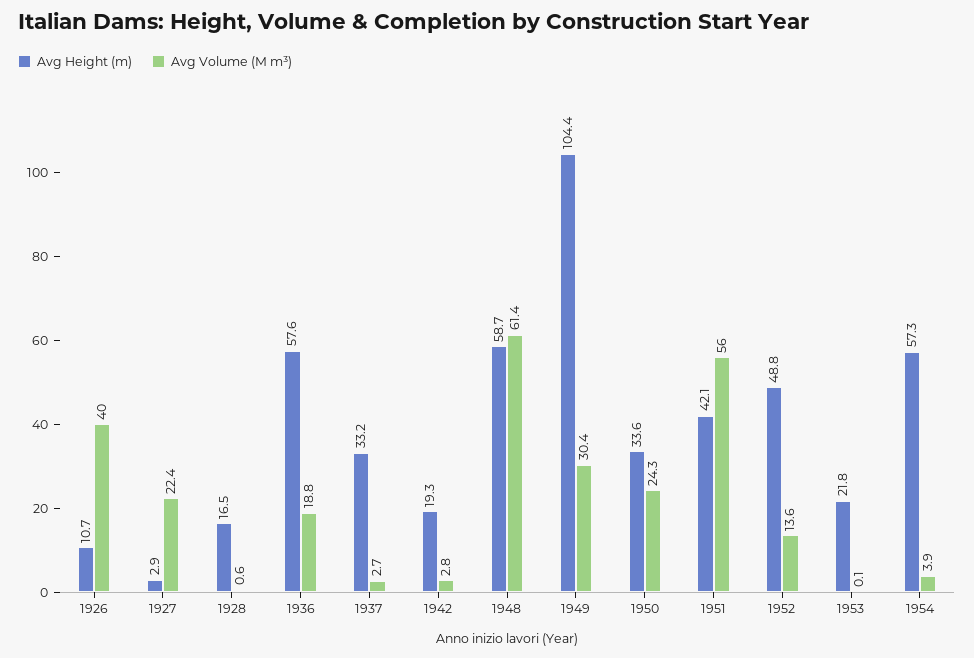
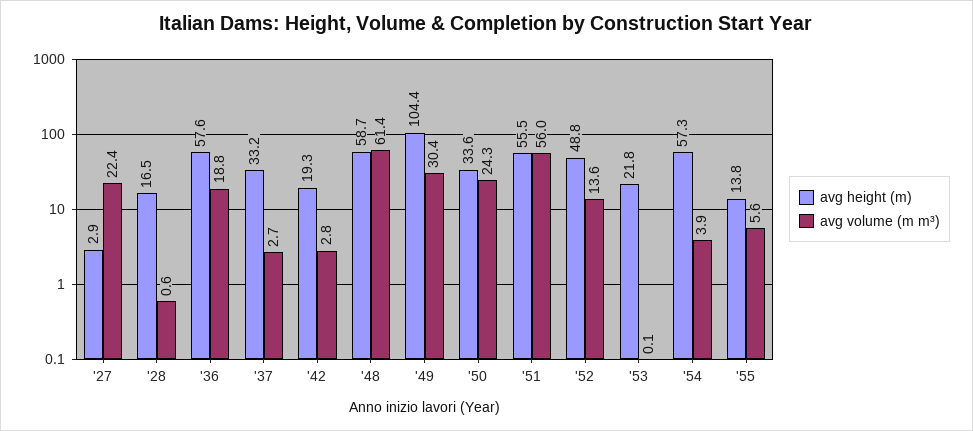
Avg Height (m), 1926: 10.7 -> none
Avg Volume (M m³), 1926: 40 -> none
Avg Height (m), 1951: 42.1 -> 55.5
Avg Height (m), '55: none -> 13.8
Avg Volume (M m³), '55: none -> 5.6

